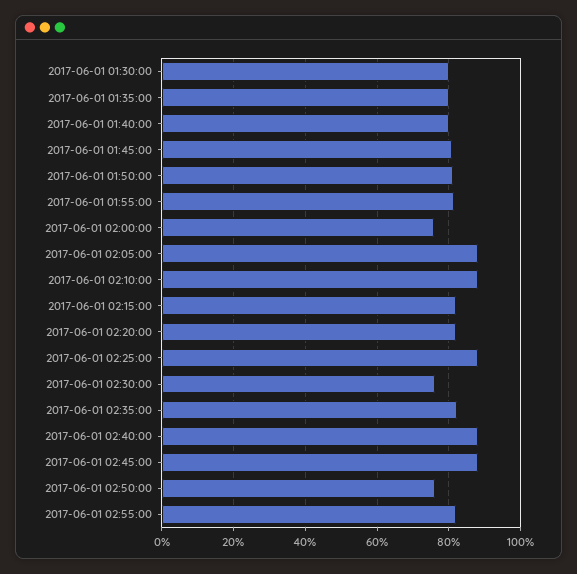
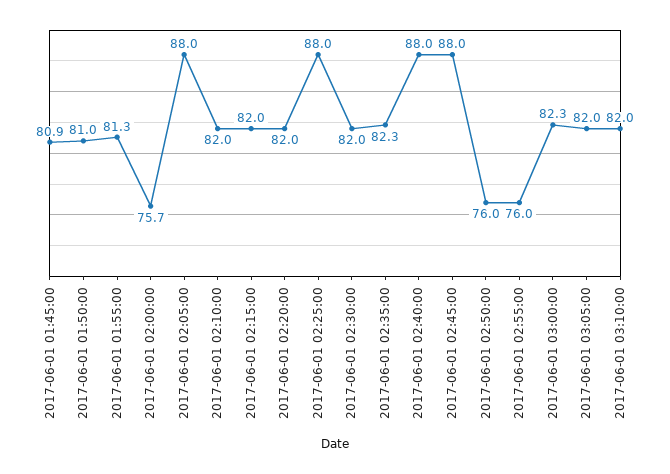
2017-06-01 01:30:00: 80 -> none
2017-06-01 01:35:00: 80 -> none
2017-06-01 01:40:00: 80 -> none
2017-06-01 02:10:00: 88 -> 82
2017-06-01 02:30:00: 76 -> 82
2017-06-01 02:55:00: 82 -> 76
2017-06-01 03:00:00: none -> 82.3
2017-06-01 03:05:00: none -> 82
2017-06-01 03:10:00: none -> 82

